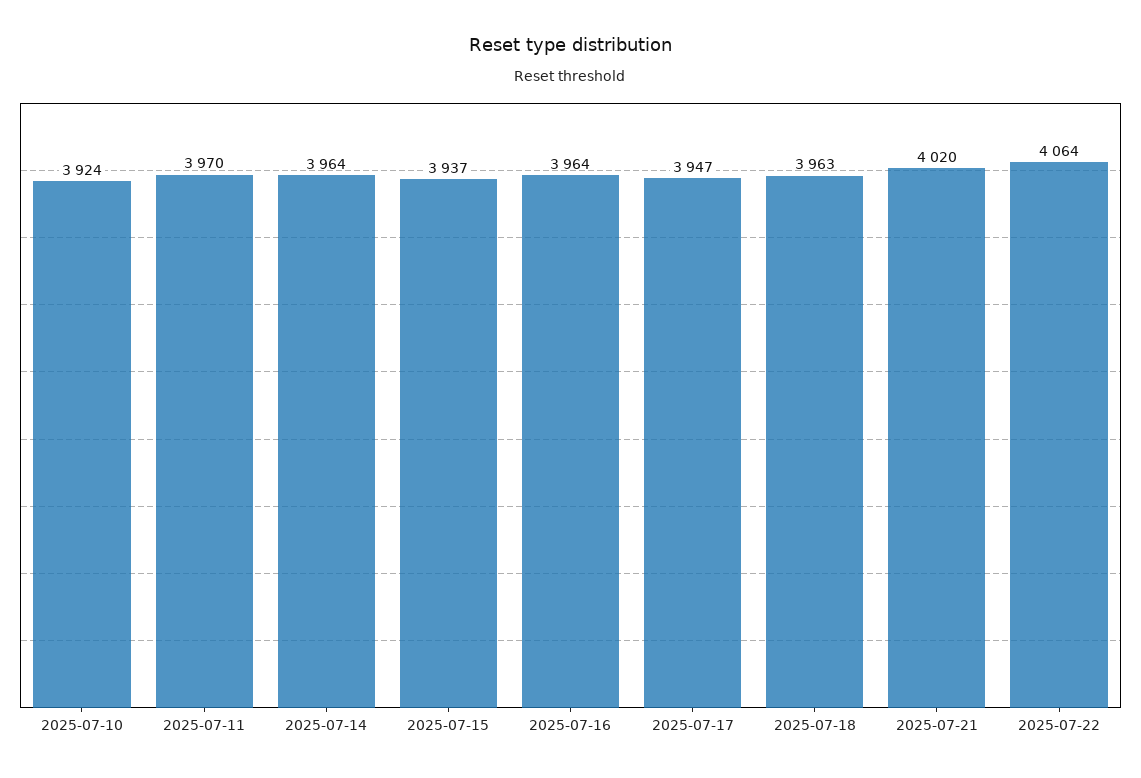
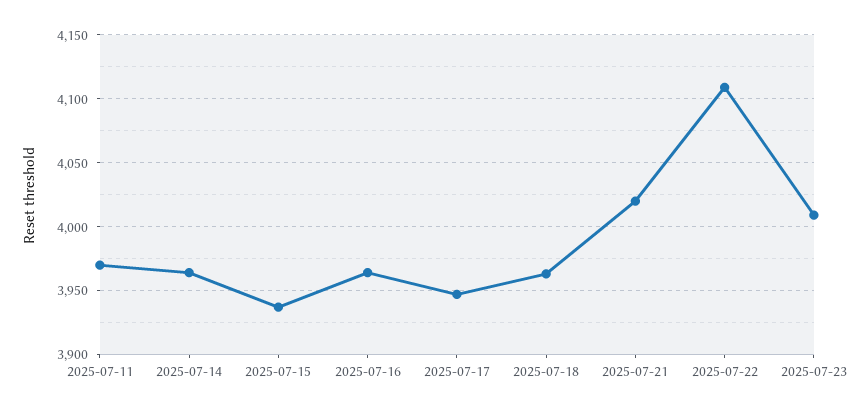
2025-07-10: 3924 -> none
2025-07-22: 4064 -> 4110
2025-07-23: none -> 4010

